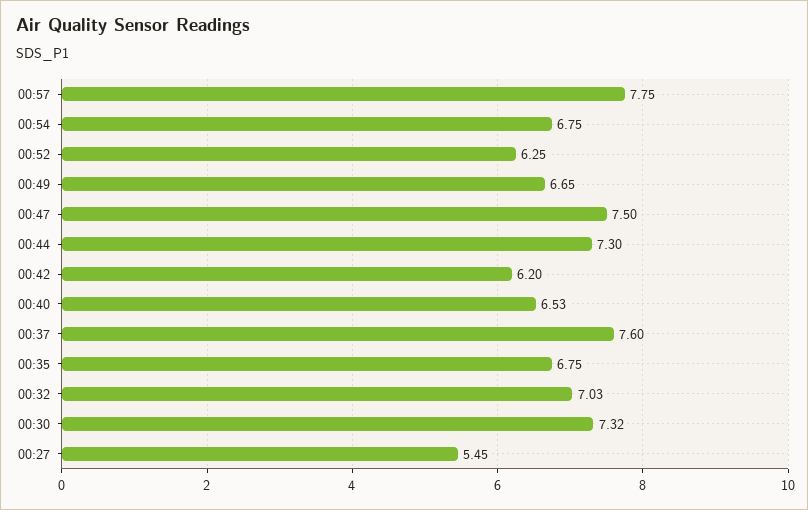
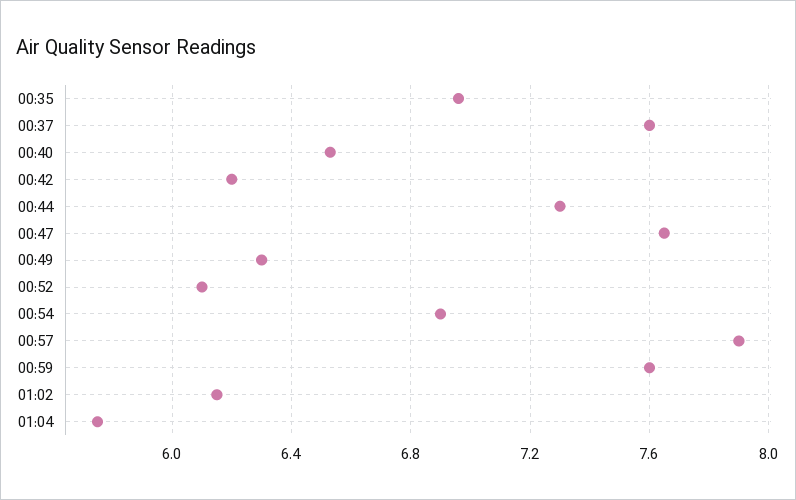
00:57: 7.75 -> 7.9
00:54: 6.75 -> 6.9
00:52: 6.25 -> 6.1
00:49: 6.65 -> 6.3
00:47: 7.5 -> 7.65
00:35: 6.75 -> 6.95
00:32: 7.03 -> none
00:30: 7.32 -> none
00:27: 5.45 -> none
00:59: none -> 7.6
01:02: none -> 6.15
01:04: none -> 5.75

